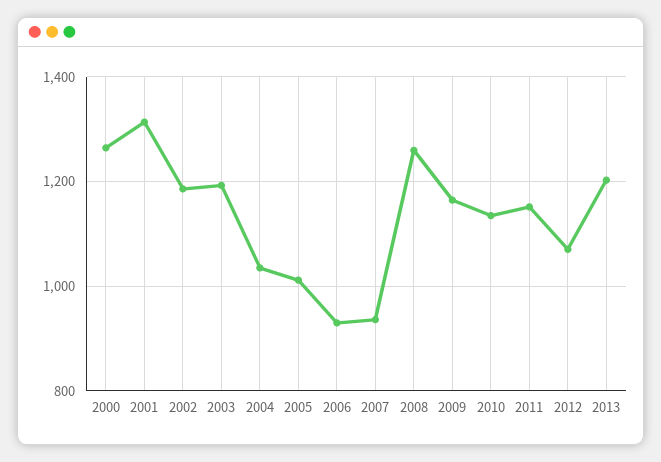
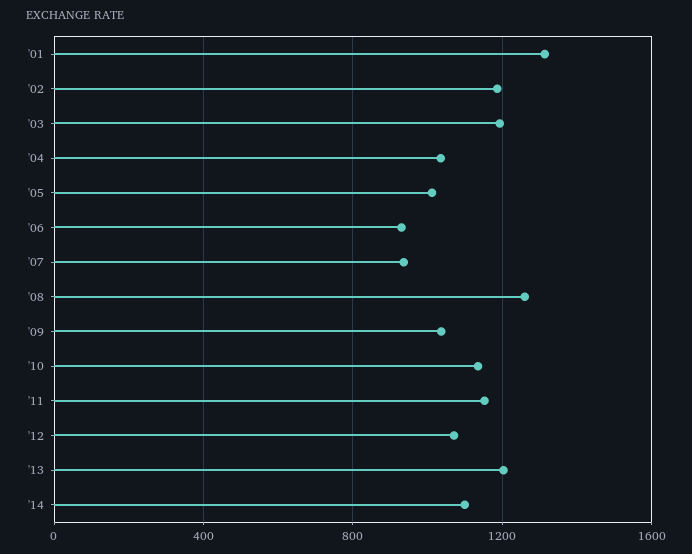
2000: 1260 -> none
2009: 1160 -> 1050
'14: none -> 1100

